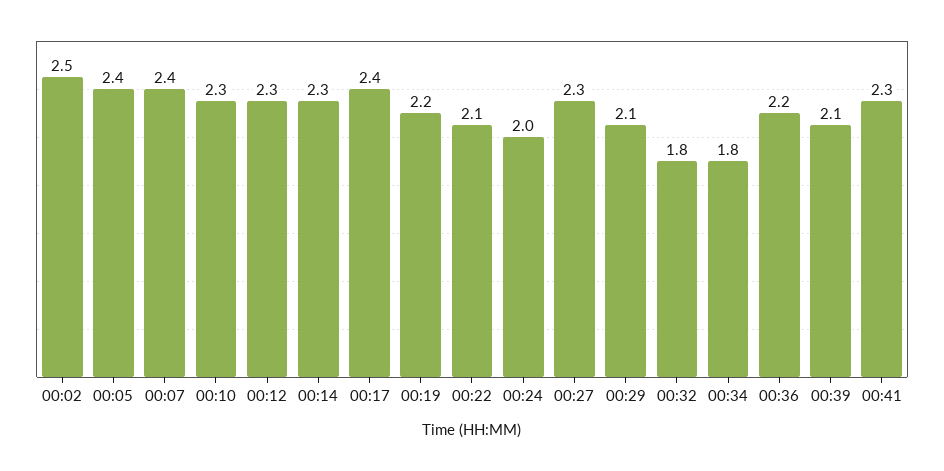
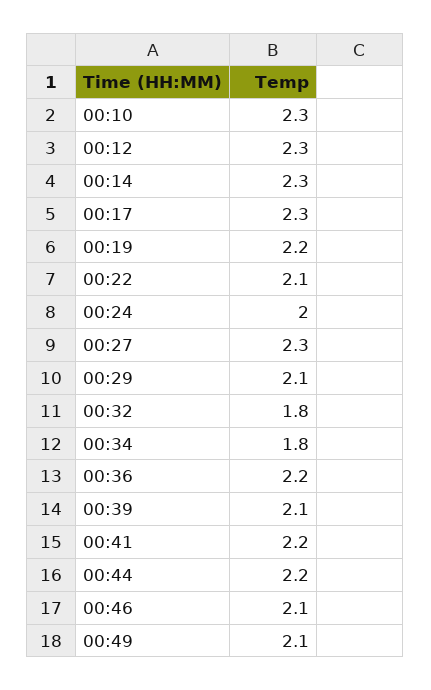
00:02: 2.5 -> none
00:05: 2.4 -> none
00:07: 2.4 -> none
00:17: 2.4 -> 2.3
00:41: 2.3 -> 2.2
00:44: none -> 2.2
00:46: none -> 2.1
00:49: none -> 2.1

